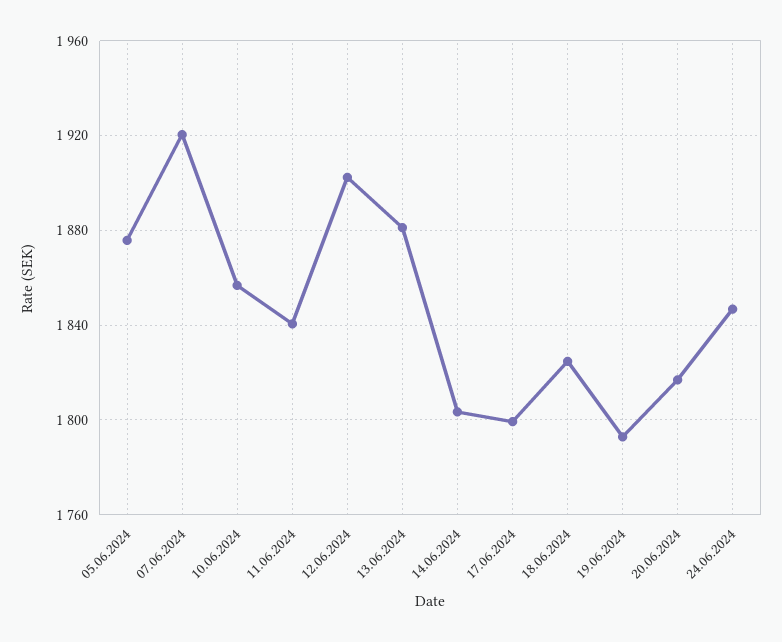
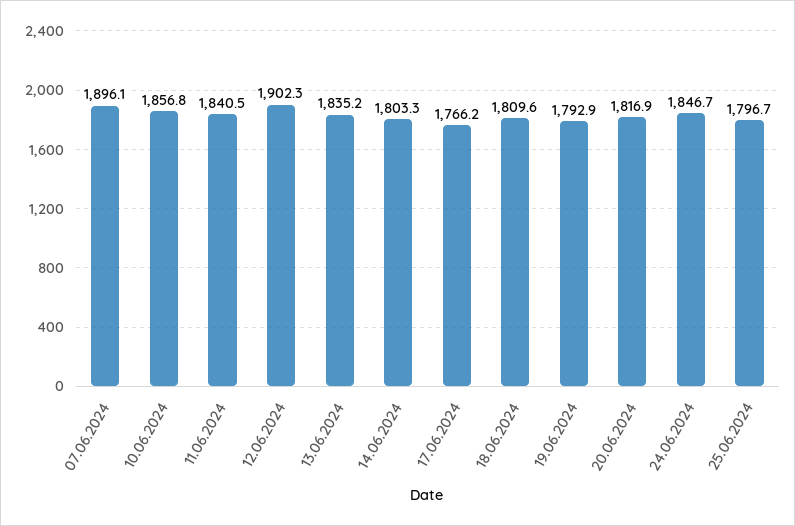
05.06.2024: 1875 -> none
07.06.2024: 1920 -> 1896.1
13.06.2024: 1880 -> 1835.2
17.06.2024: 1800 -> 1766.2
18.06.2024: 1825 -> 1809.6
25.06.2024: none -> 1796.7

